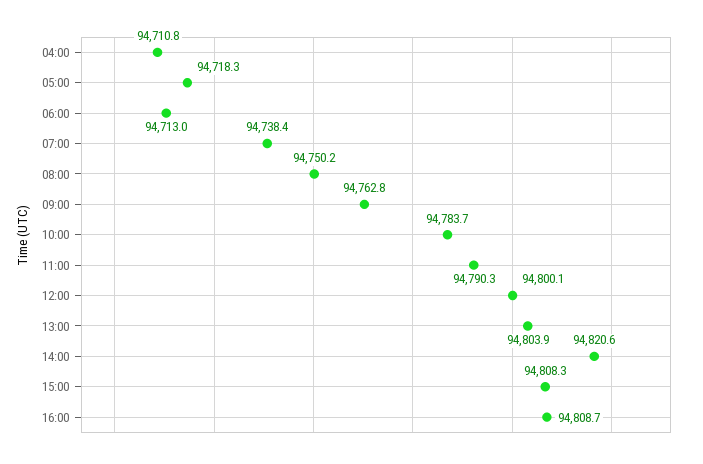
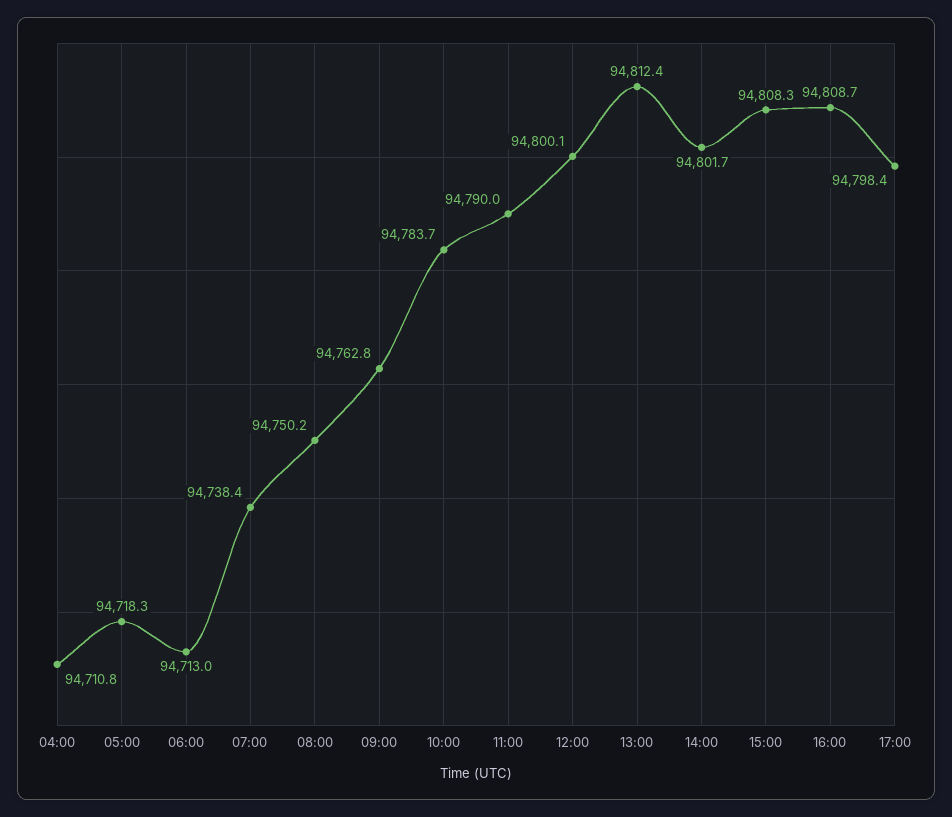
11:00: 94790.3 -> 94790
13:00: 94803.9 -> 94812.4
14:00: 94820.6 -> 94801.7
17:00: none -> 94798.4

